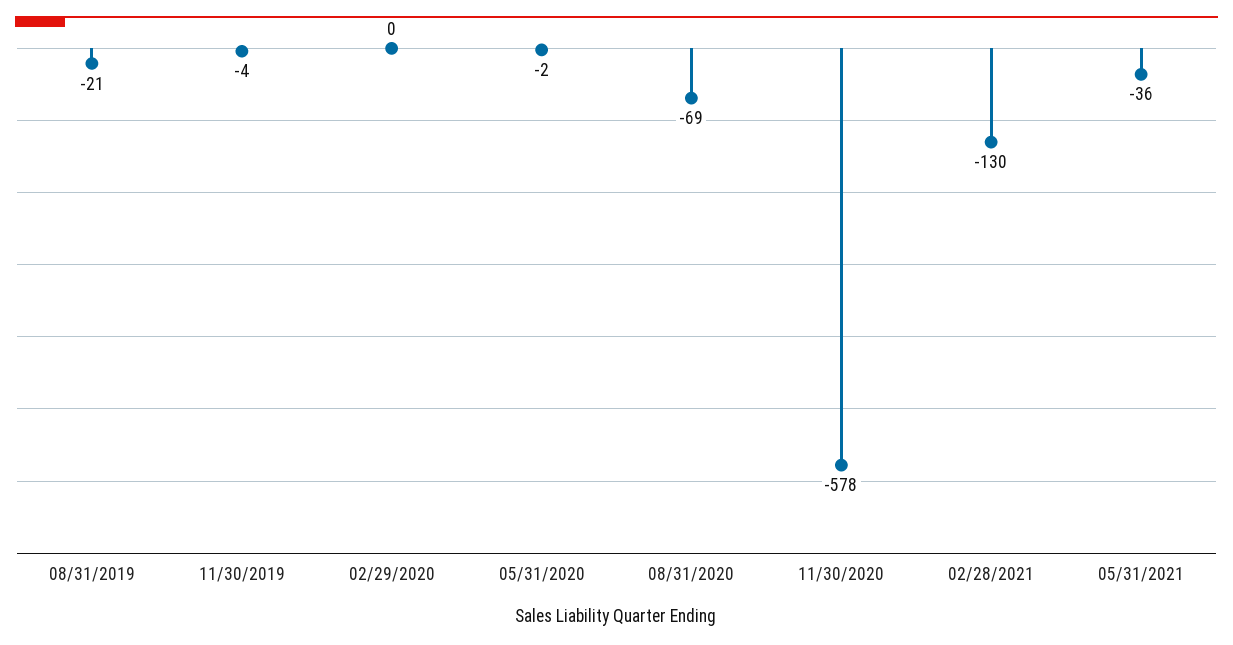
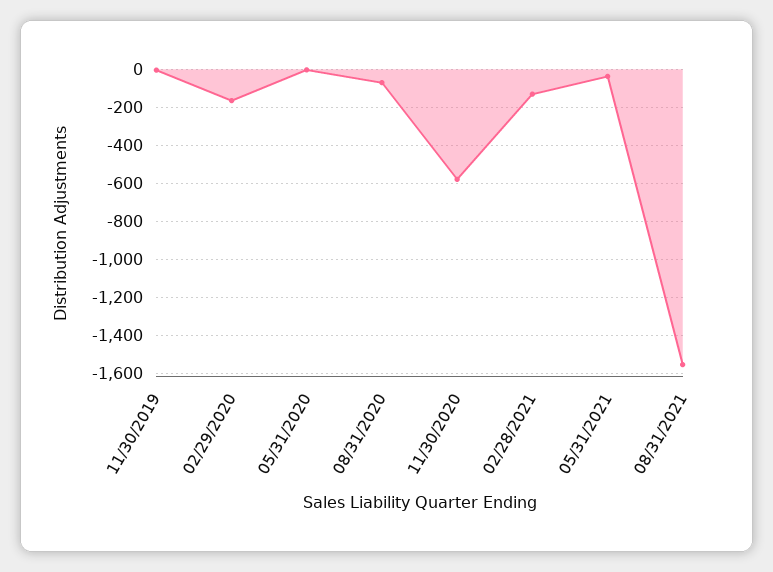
08/31/2019: -21 -> none
02/29/2020: 0 -> -150
08/31/2021: none -> -1550

